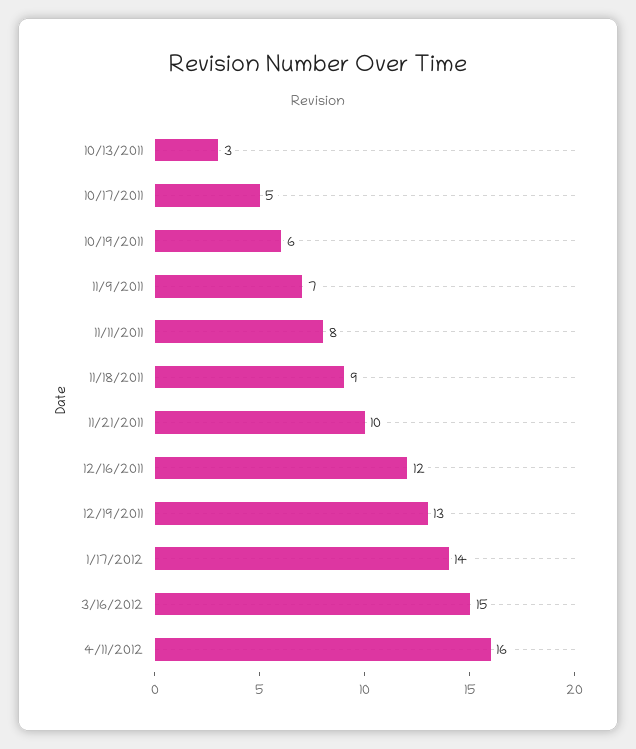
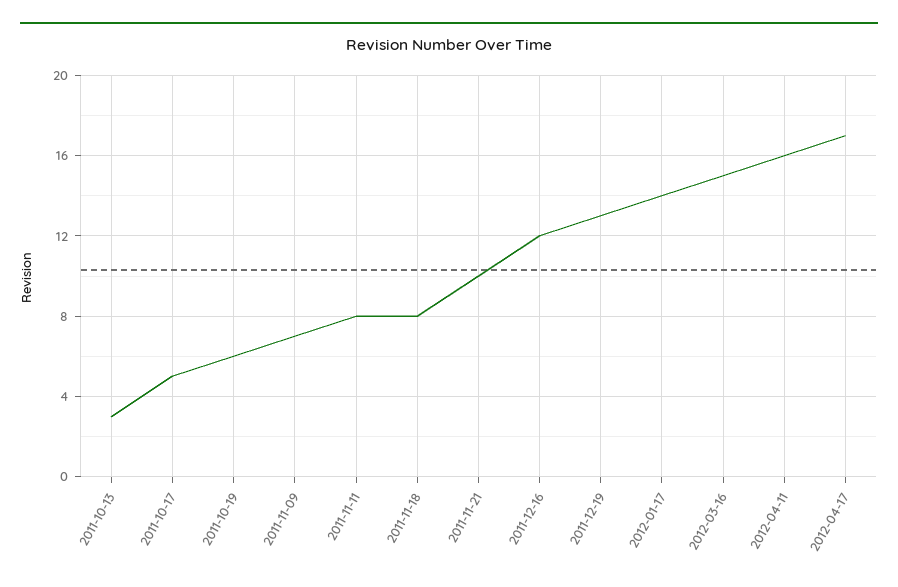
11/18/2011: 9 -> 8
2012-04-17: none -> 17

